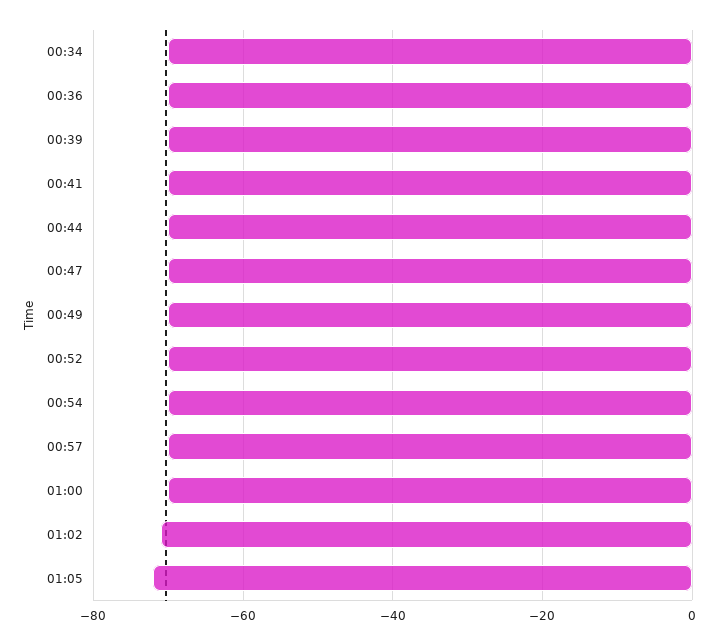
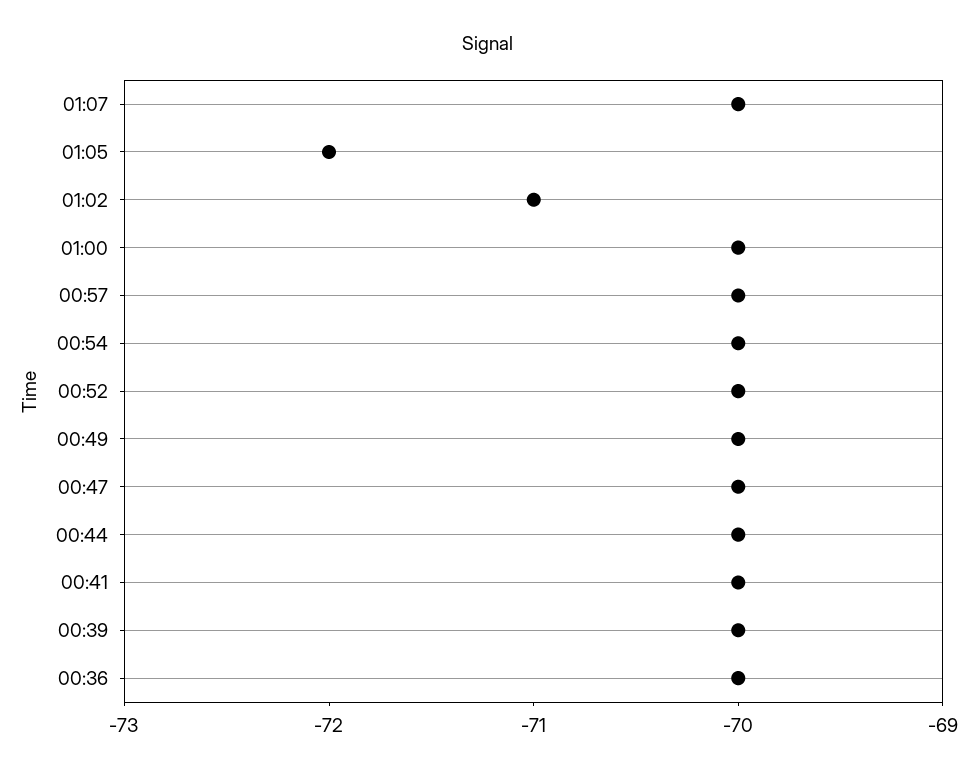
00:34: -70 -> none
01:07: none -> -70

